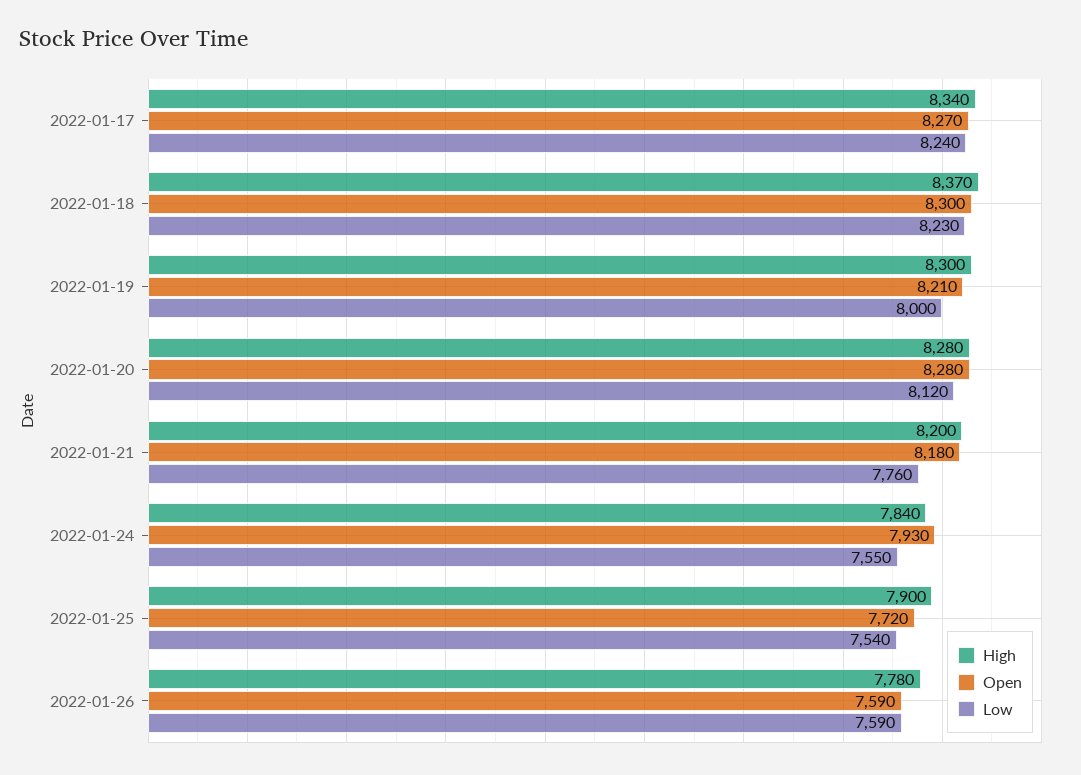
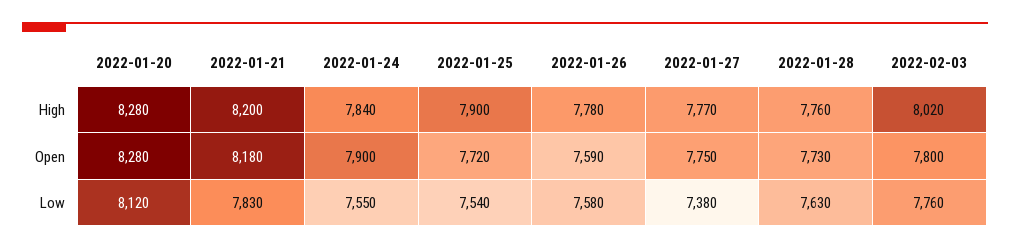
High, 2022-01-17: 8340 -> none
Open, 2022-01-17: 8270 -> none
Low, 2022-01-17: 8240 -> none
High, 2022-01-18: 8370 -> none
Open, 2022-01-18: 8300 -> none
Low, 2022-01-18: 8230 -> none
High, 2022-01-19: 8300 -> none
Open, 2022-01-19: 8210 -> none
Low, 2022-01-19: 8000 -> none
Low, 2022-01-21: 7760 -> 7830
Open, 2022-01-24: 7930 -> 7900
Low, 2022-01-26: 7590 -> 7580
High, 2022-01-27: none -> 7770
High, 2022-01-28: none -> 7760
High, 2022-02-03: none -> 8020
Open, 2022-01-27: none -> 7750
Open, 2022-01-28: none -> 7730
Open, 2022-02-03: none -> 7800
Low, 2022-01-27: none -> 7380
Low, 2022-01-28: none -> 7630
Low, 2022-02-03: none -> 7760

